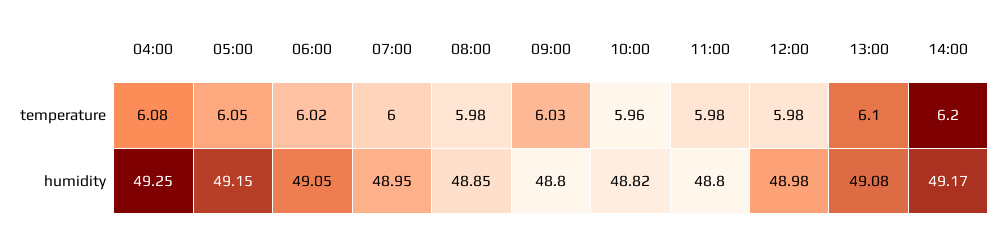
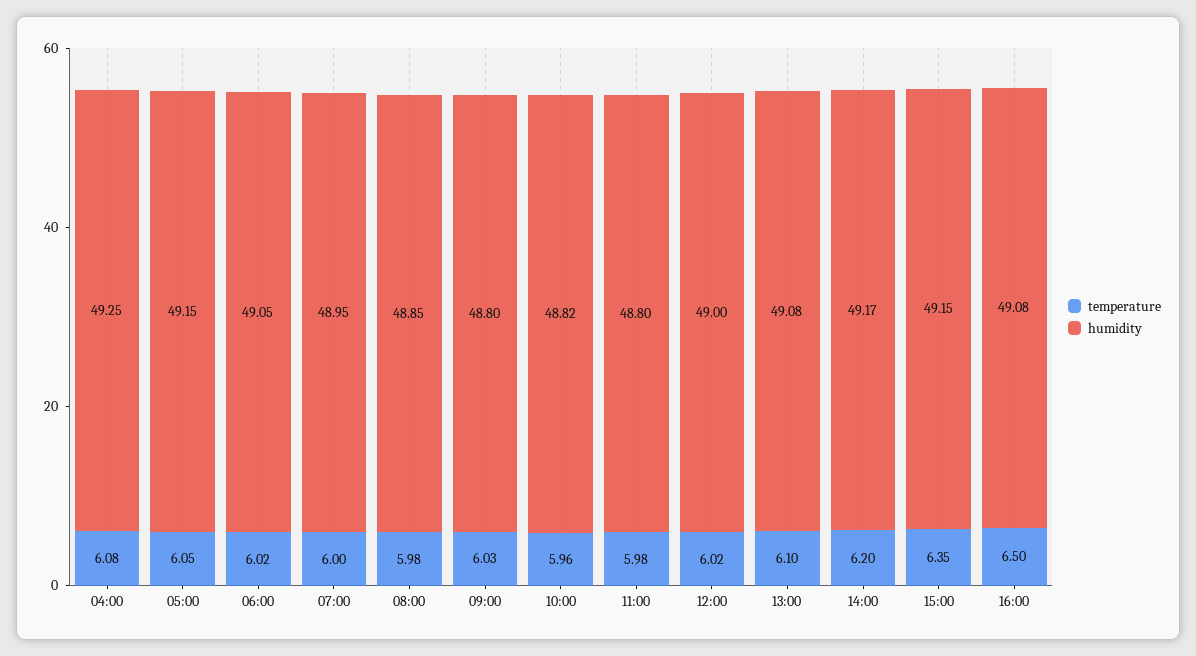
temperature, 12:00: 5.98 -> 6.02
humidity, 12:00: 48.98 -> 49
temperature, 15:00: none -> 6.35
humidity, 15:00: none -> 49.15
temperature, 16:00: none -> 6.5
humidity, 16:00: none -> 49.08

